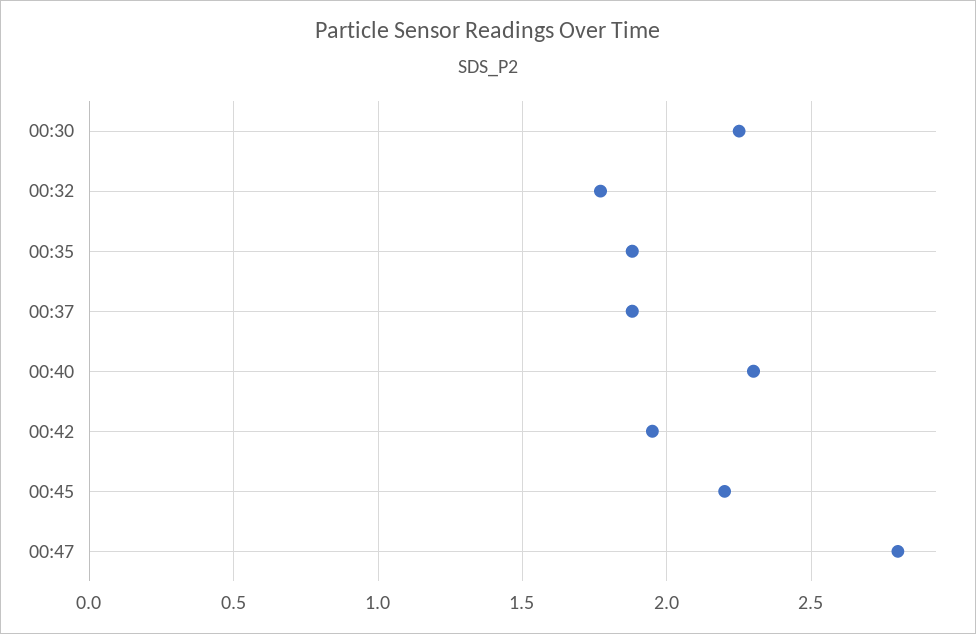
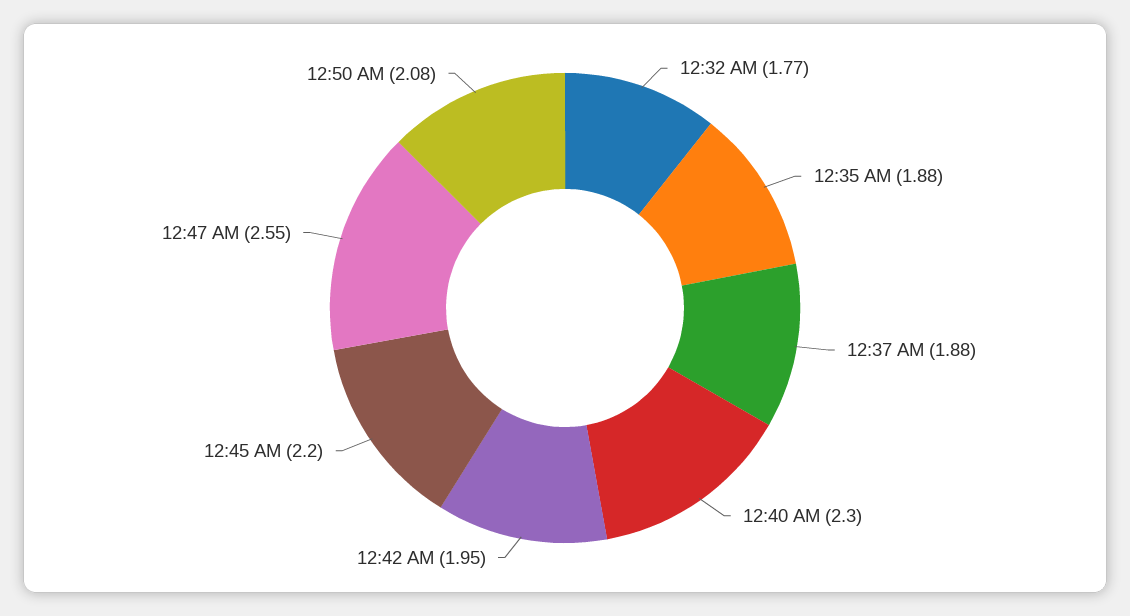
00:30: 2.25 -> none
00:47: 2.8 -> 2.55
12:50 AM: none -> 2.08

